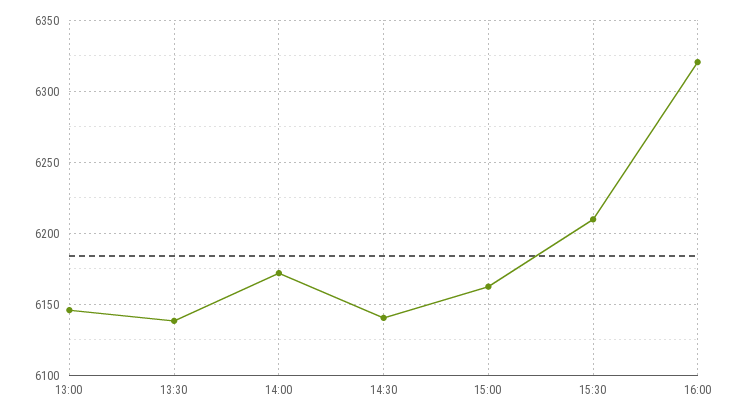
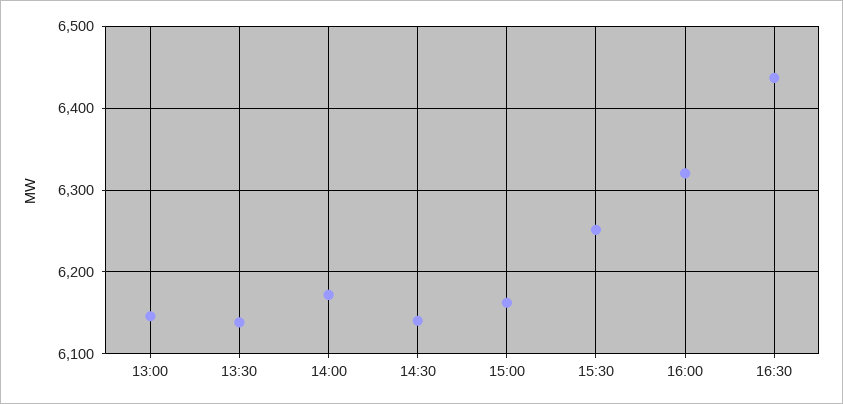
15:30: 6210 -> 6250
16:30: none -> 6440

